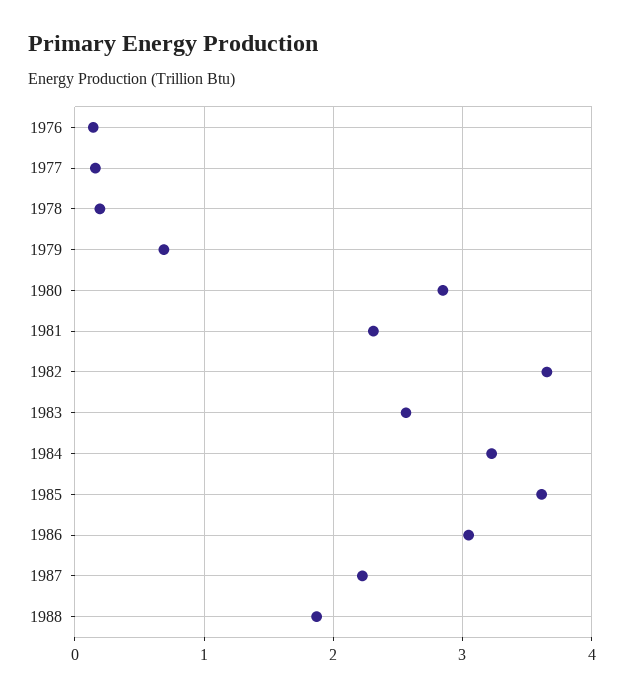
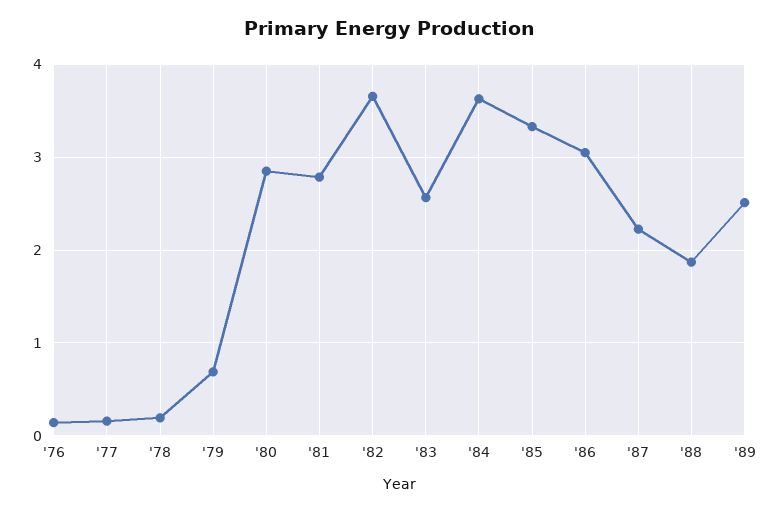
1981: 2.3 -> 2.8
1984: 3.2 -> 3.6
1985: 3.6 -> 3.3
'89: none -> 2.5

